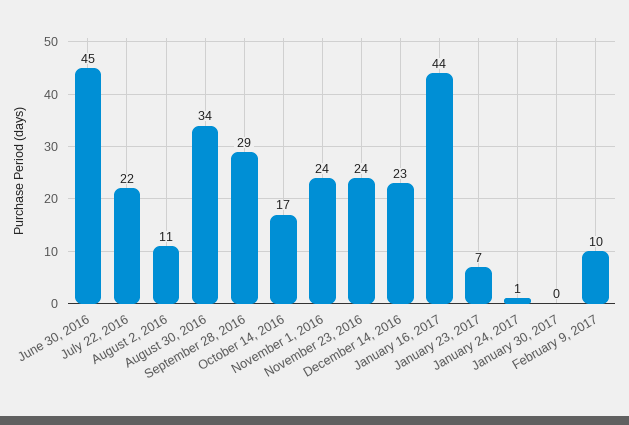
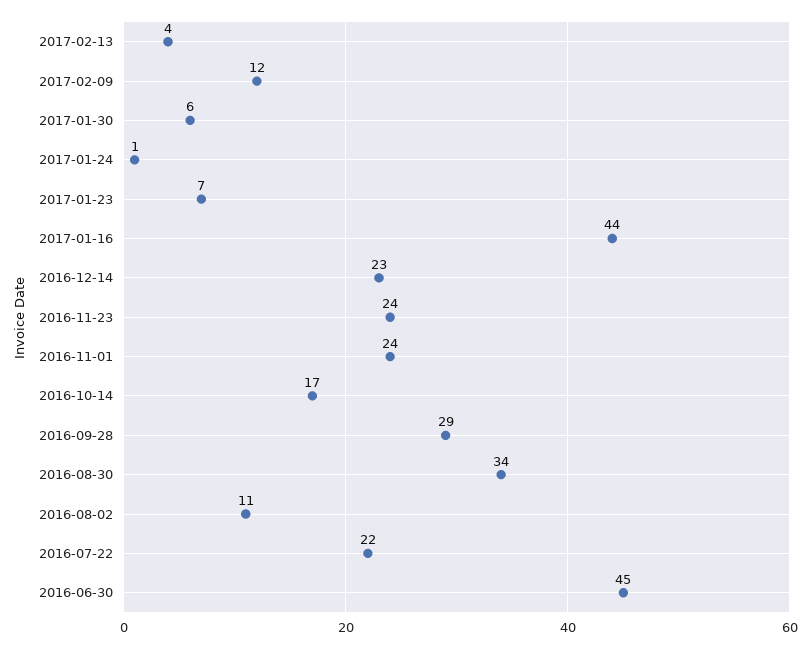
January 30, 2017: 0 -> 6
February 9, 2017: 10 -> 12
2017-02-13: none -> 4

